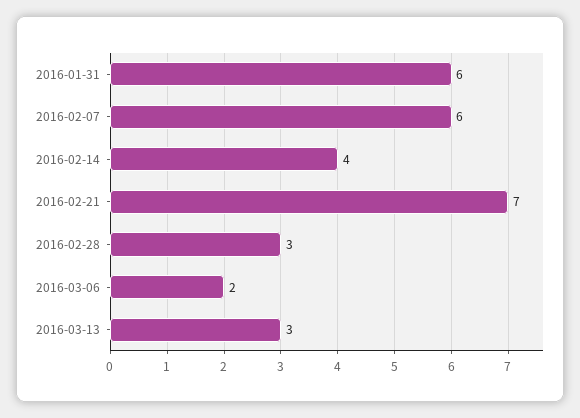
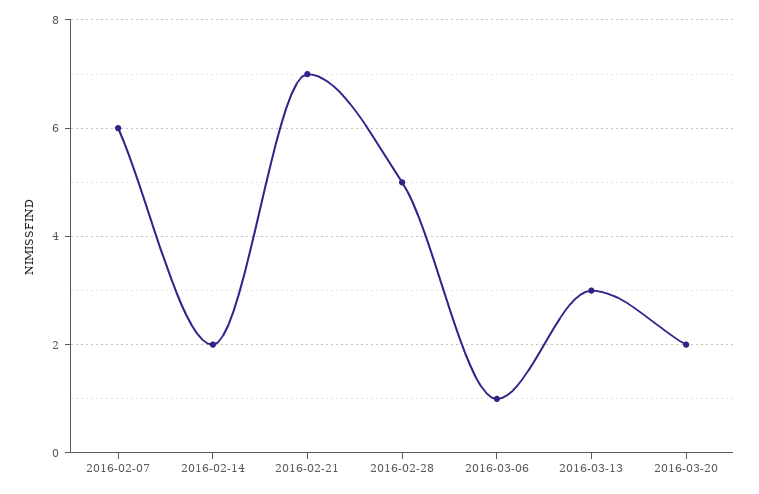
2016-01-31: 6 -> none
2016-02-14: 4 -> 2
2016-02-28: 3 -> 5
2016-03-06: 2 -> 1
2016-03-20: none -> 2

